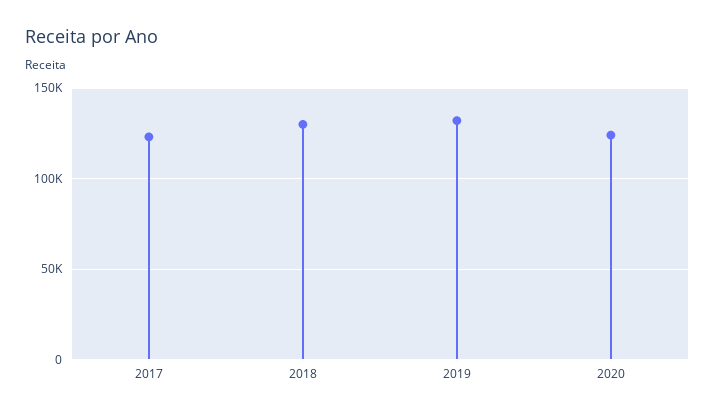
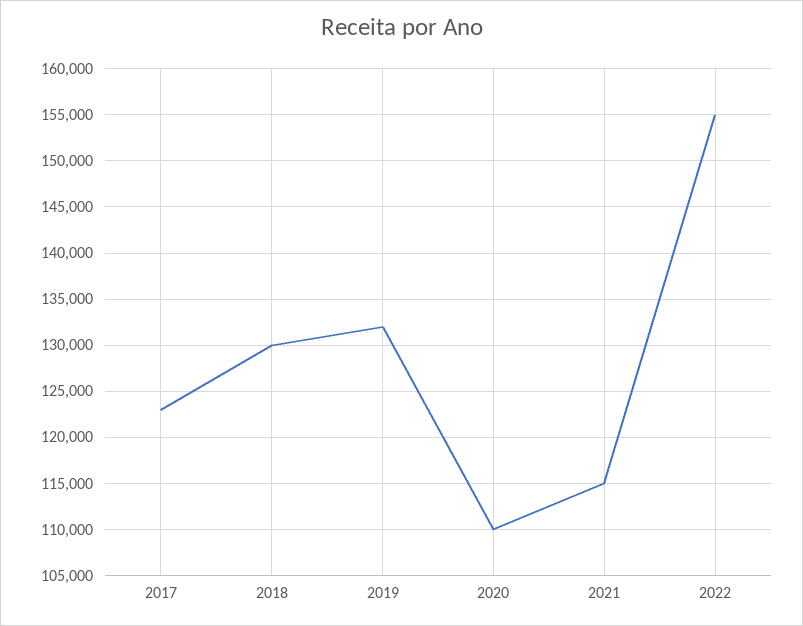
2020: 125000 -> 110000
2021: none -> 115000
2022: none -> 155000

